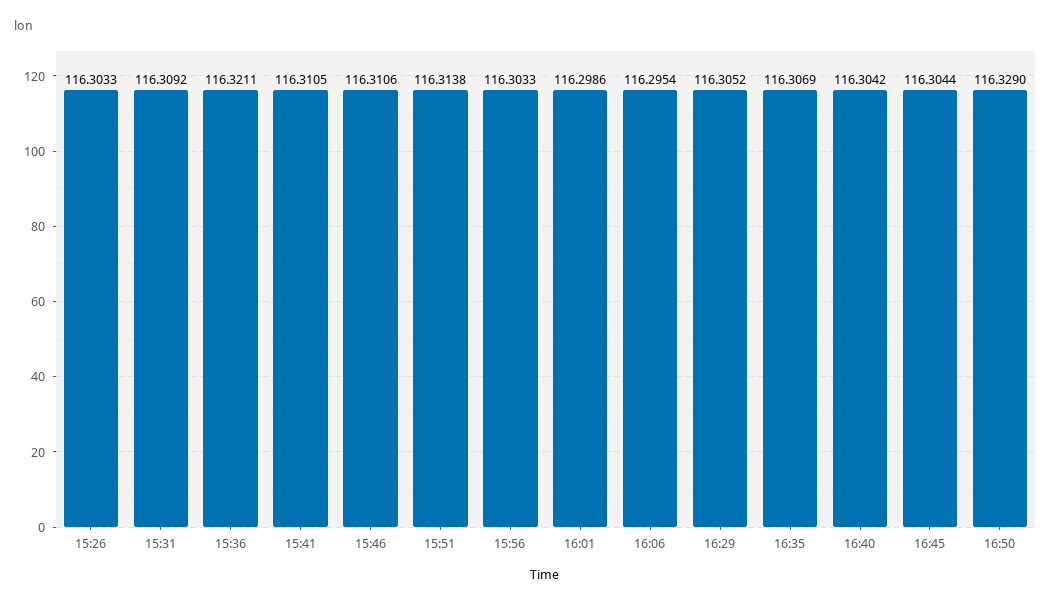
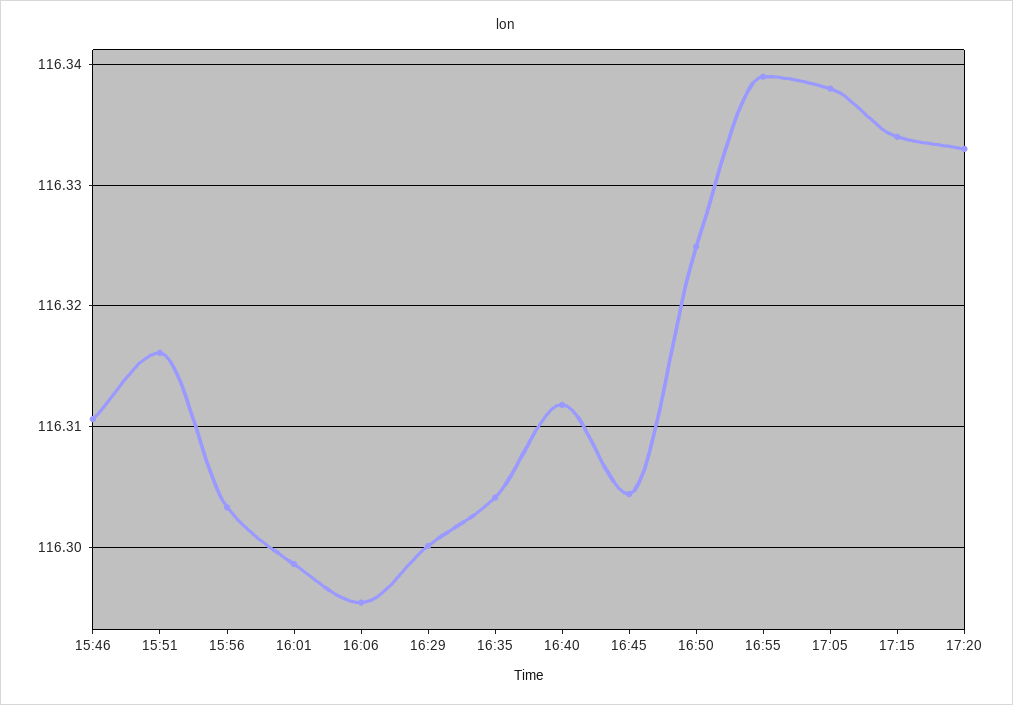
15:26: 116.3033 -> none
15:31: 116.3092 -> none
15:36: 116.3211 -> none
15:41: 116.3105 -> none
15:51: 116.3138 -> 116.316
16:29: 116.3052 -> 116.3
16:35: 116.3069 -> 116.304
16:40: 116.3042 -> 116.312
16:50: 116.329 -> 116.325
16:55: none -> 116.339
17:05: none -> 116.338
17:15: none -> 116.334
17:20: none -> 116.333

